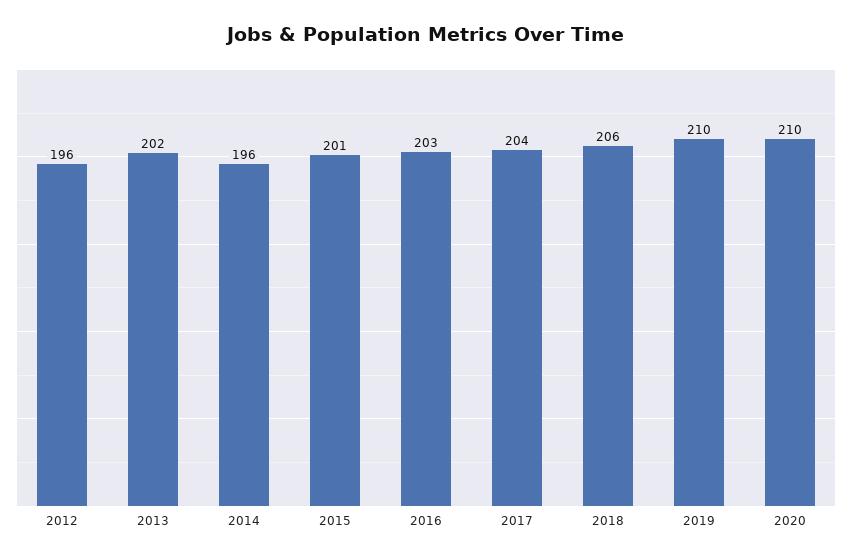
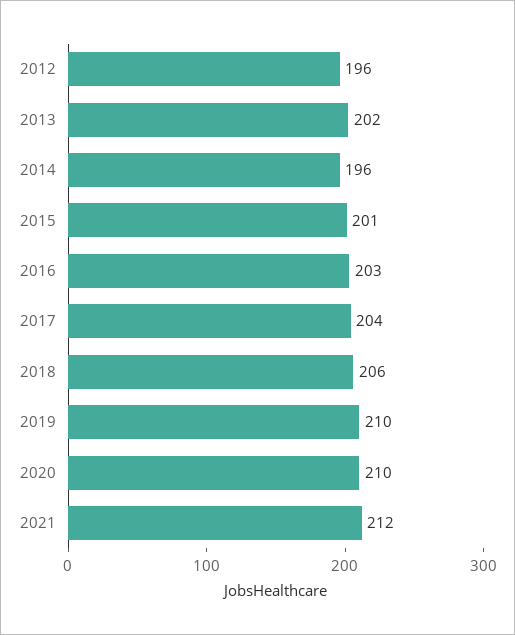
2021: none -> 212

